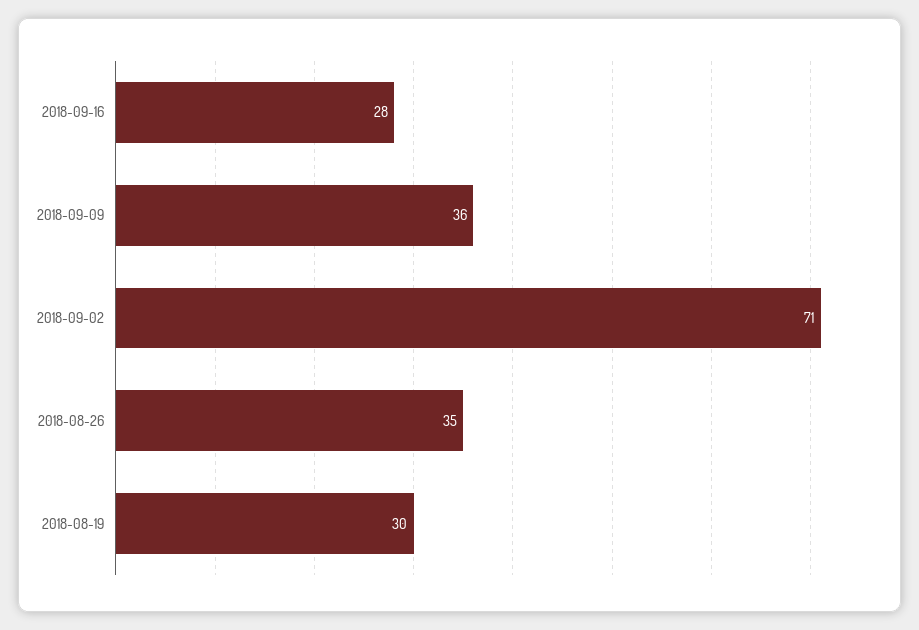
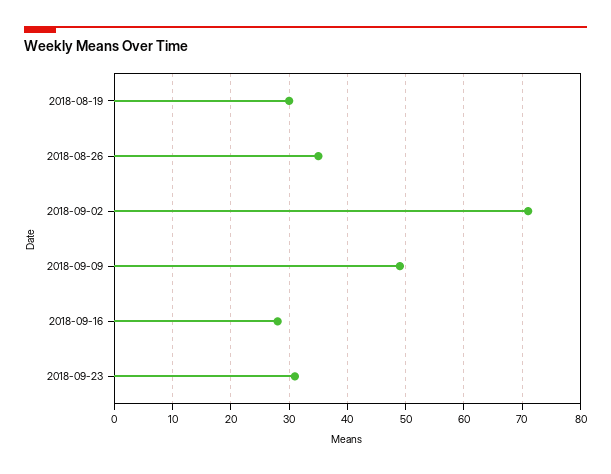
2018-09-09: 36 -> 50
2018-09-23: none -> 30

